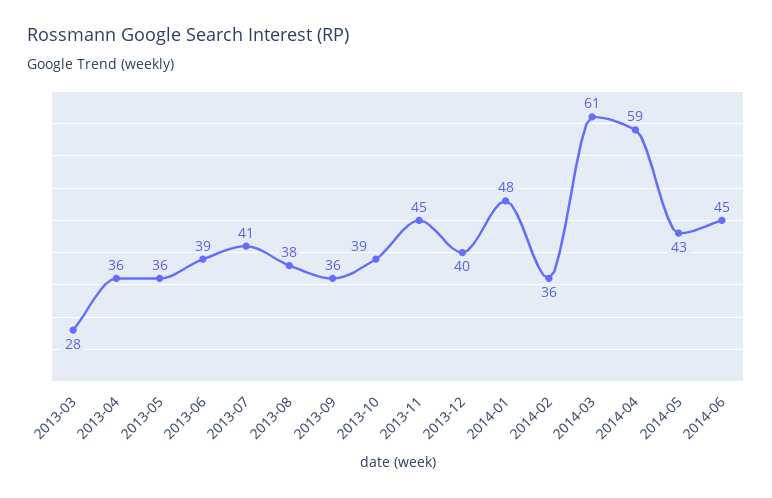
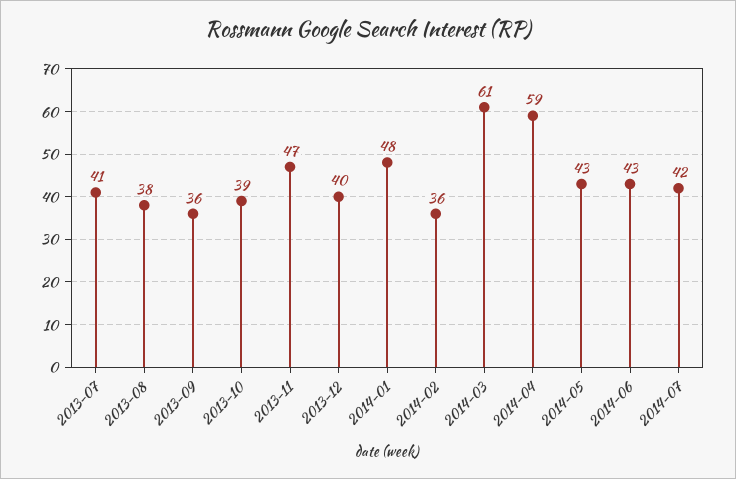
2013-03: 28 -> none
2013-04: 36 -> none
2013-05: 36 -> none
2013-06: 39 -> none
2013-11: 45 -> 47
2014-06: 45 -> 43
2014-07: none -> 42

